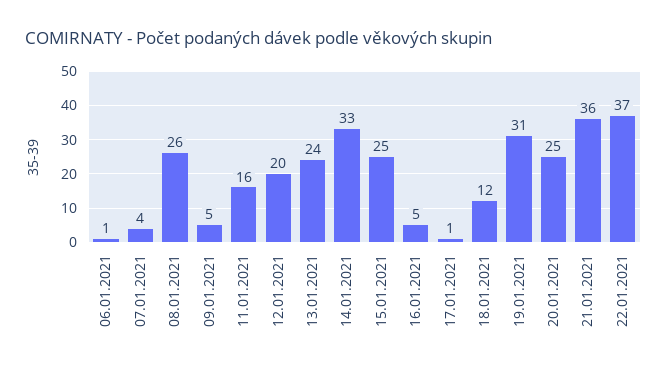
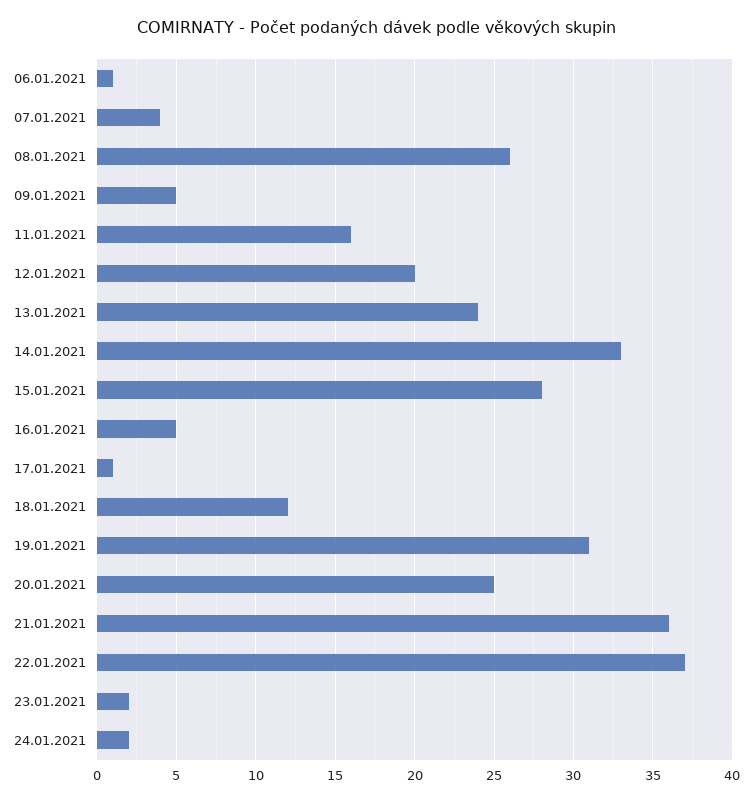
15.01.2021: 25 -> 28
23.01.2021: none -> 2
24.01.2021: none -> 2

